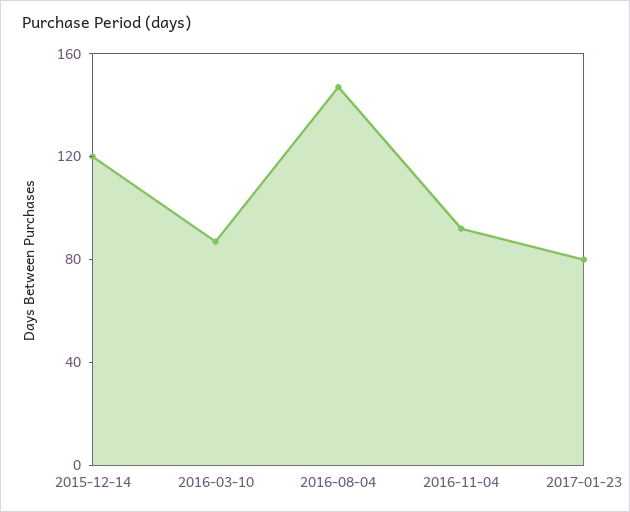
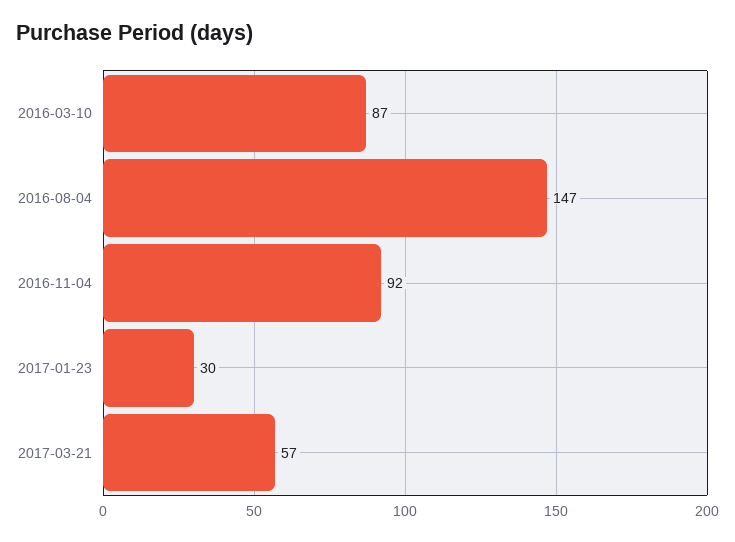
2015-12-14: 120 -> none
2017-01-23: 80 -> 30
2017-03-21: none -> 57

